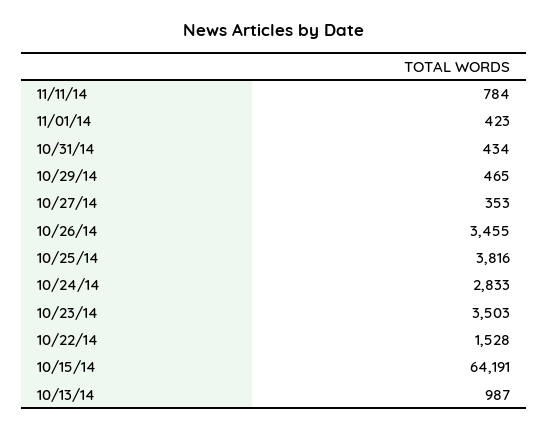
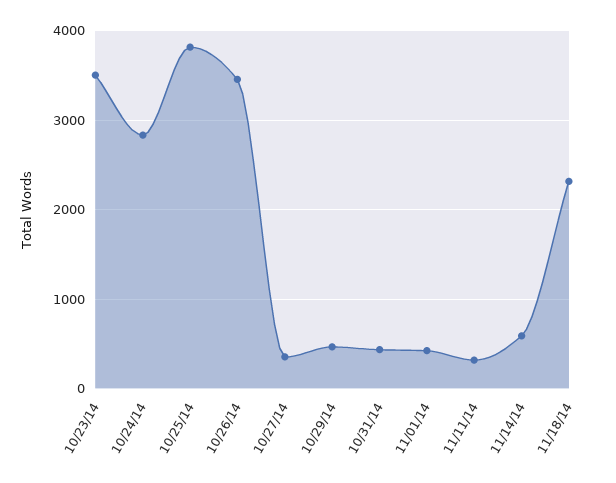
11/11/14: 784 -> 300
10/22/14: 1528 -> none
10/15/14: 64191 -> none
10/13/14: 987 -> none
11/14/14: none -> 600
11/18/14: none -> 2300

